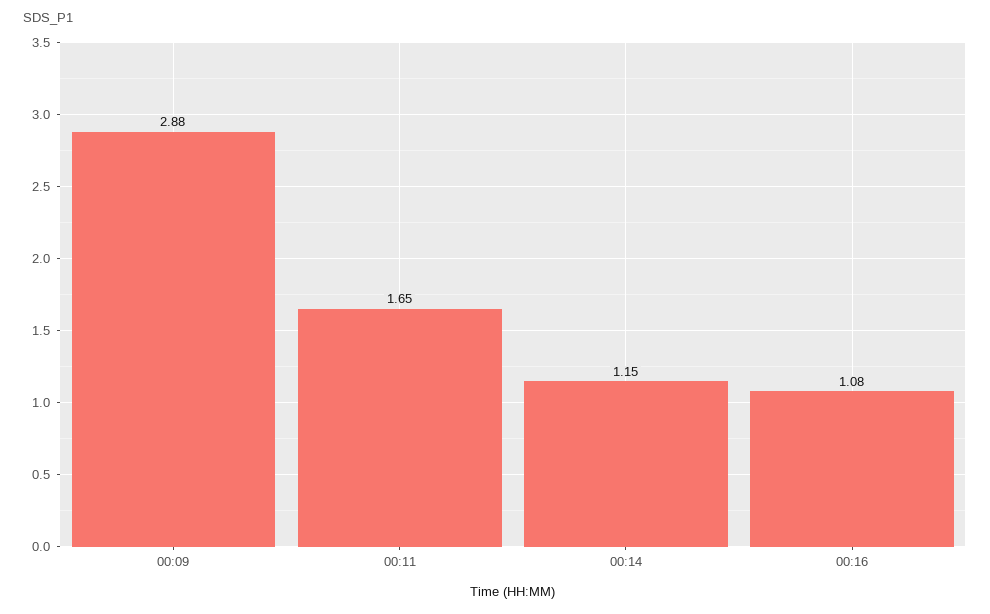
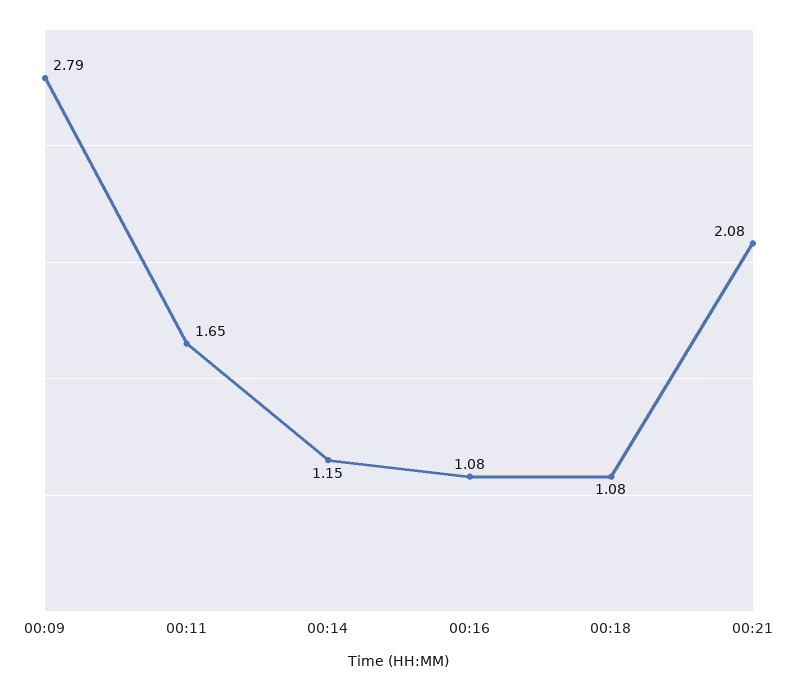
00:09: 2.88 -> 2.79
00:18: none -> 1.08
00:21: none -> 2.08

